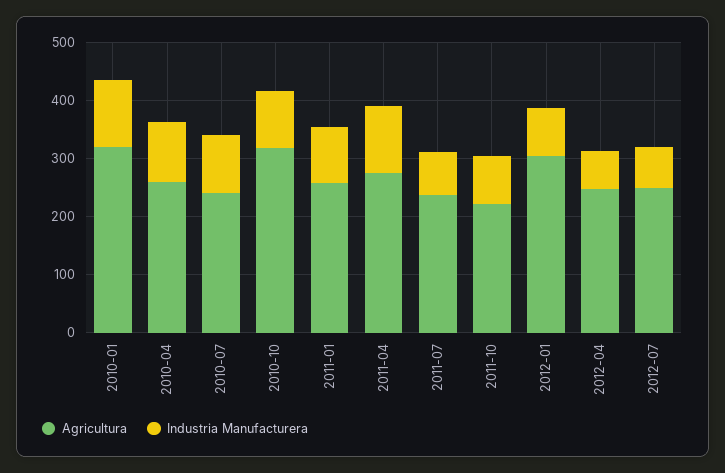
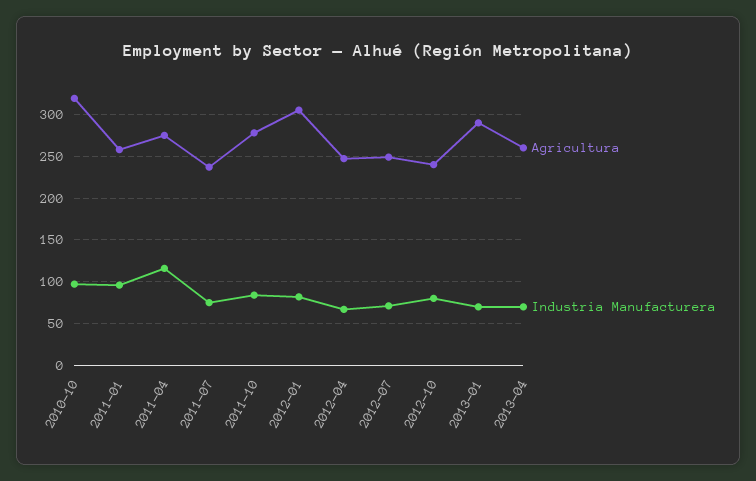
Agricultura, 2010-01: 320 -> none
Industria Manufacturera, 2010-01: 120 -> none
Agricultura, 2010-04: 260 -> none
Industria Manufacturera, 2010-04: 100 -> none
Agricultura, 2010-07: 240 -> none
Industria Manufacturera, 2010-07: 100 -> none
Agricultura, 2011-10: 220 -> 280
Agricultura, 2012-10: none -> 240
Industria Manufacturera, 2012-10: none -> 80
Agricultura, 2013-01: none -> 290
Industria Manufacturera, 2013-01: none -> 70
Agricultura, 2013-04: none -> 260
Industria Manufacturera, 2013-04: none -> 70

